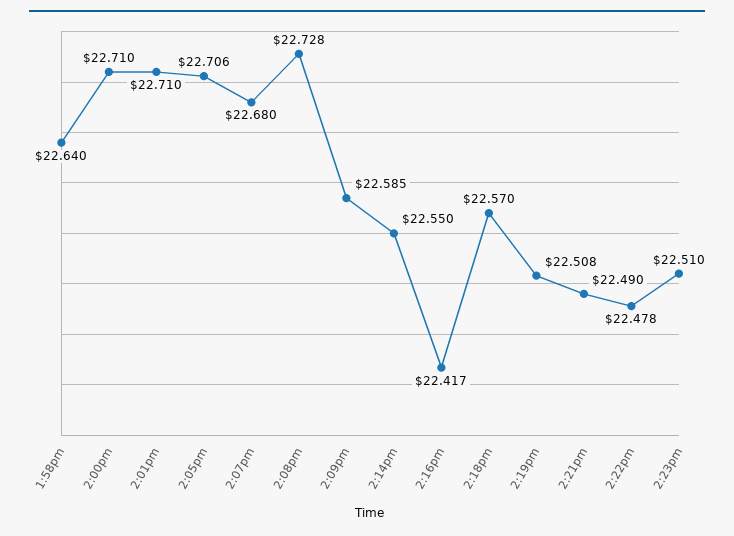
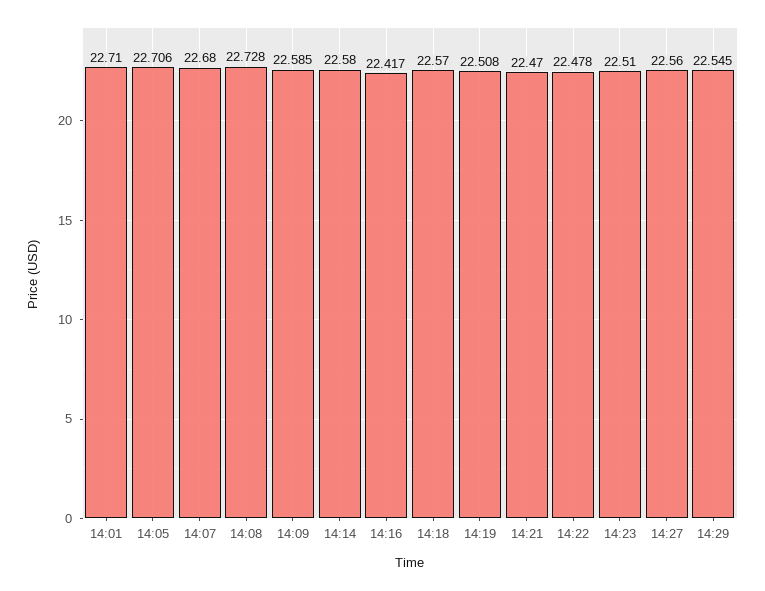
1:58pm: 22.64 -> none
2:00pm: 22.71 -> none
2:14pm: 22.55 -> 22.58
2:21pm: 22.49 -> 22.47
14:27: none -> 22.56
14:29: none -> 22.545

